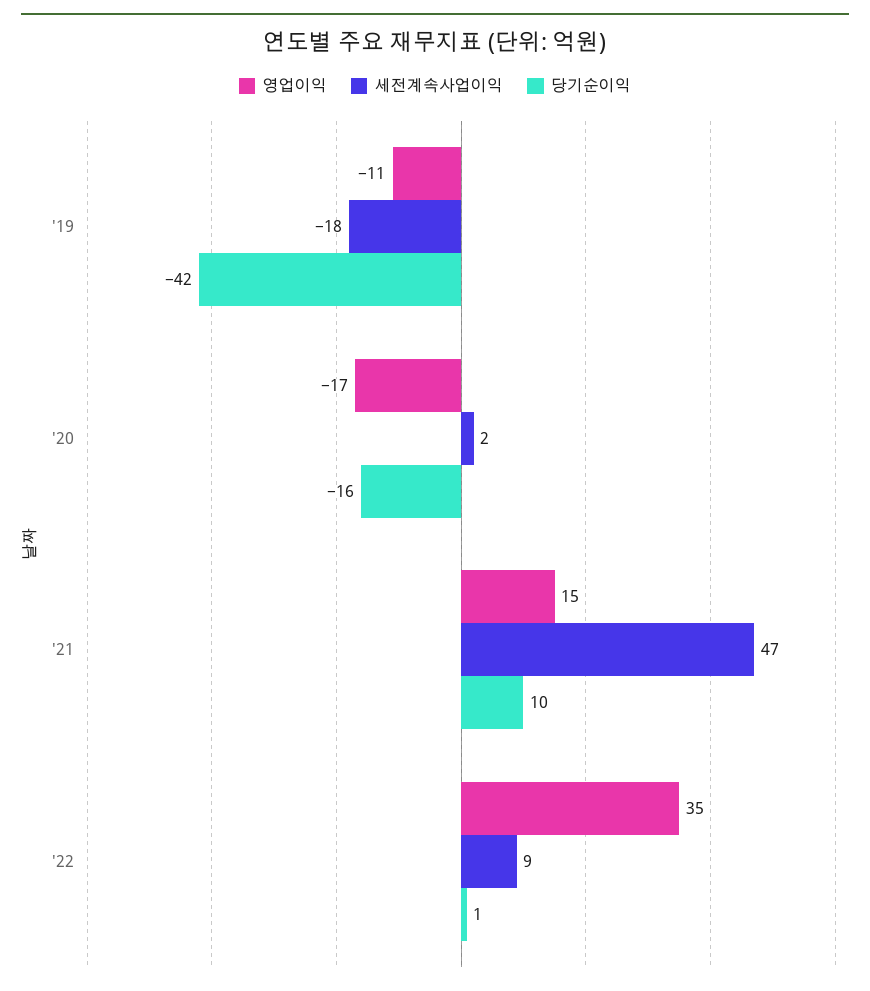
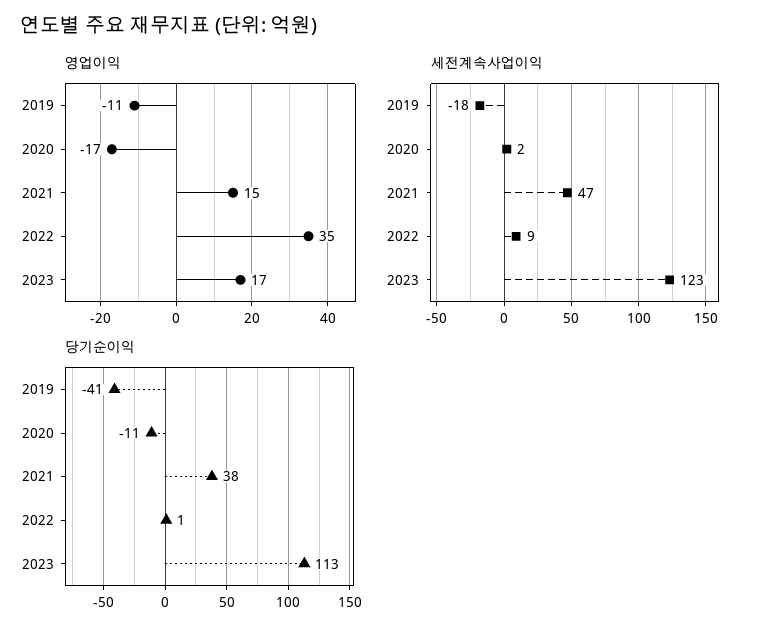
당기순이익, '19: -42 -> -41
당기순이익, '20: -16 -> -11
당기순이익, '21: 10 -> 38
영업이익, 2023: none -> 17
세전계속사업이익, 2023: none -> 123
당기순이익, 2023: none -> 113

